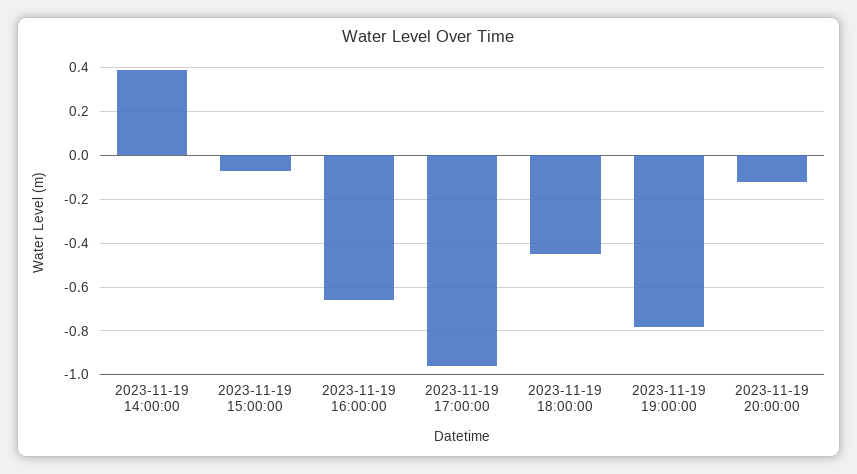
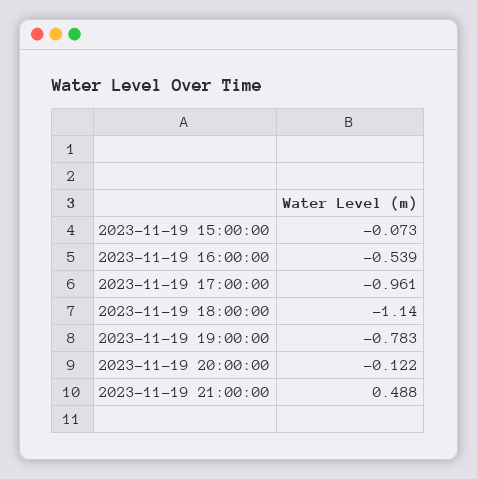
2023-11-19 14:00:00: 0.4 -> none
2023-11-19 16:00:00: -0.65 -> -0.539
2023-11-19 18:00:00: -0.45 -> -1.14
2023-11-19 21:00:00: none -> 0.488

